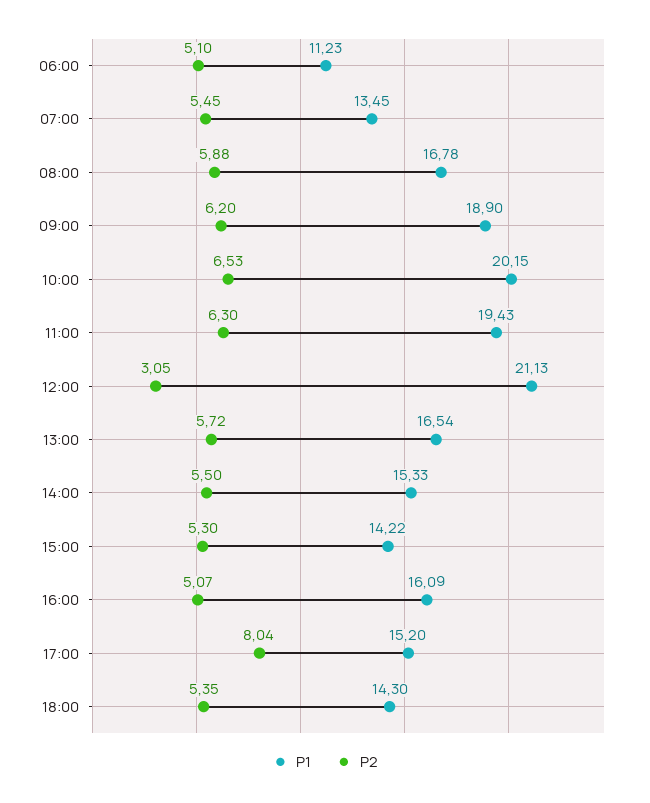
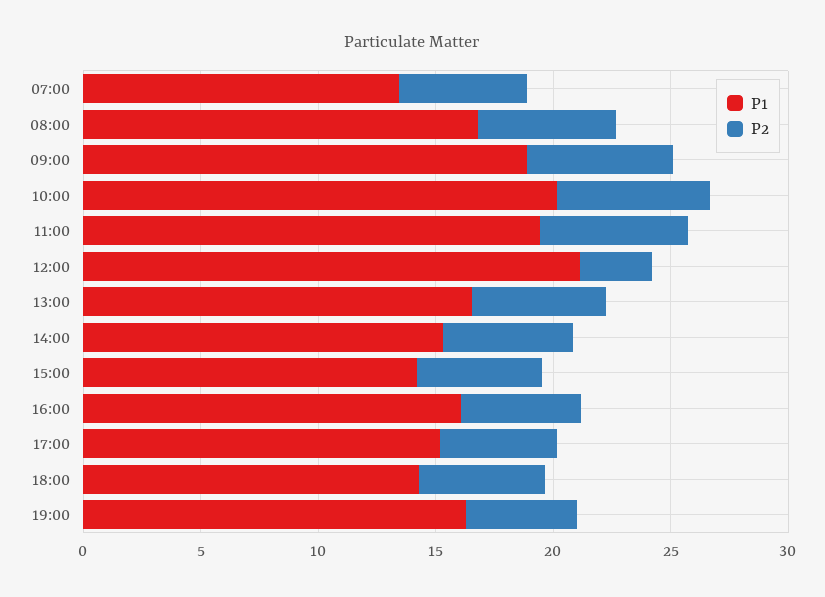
P1, 06:00: 11.23 -> none
P2, 06:00: 5.1 -> none
P2, 17:00: 8.04 -> 5
P1, 19:00: none -> 16
P2, 19:00: none -> 5

